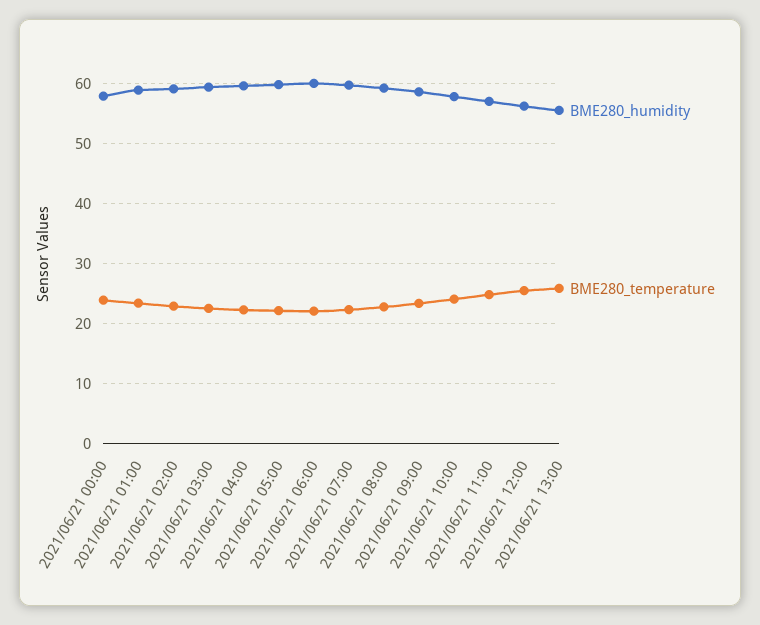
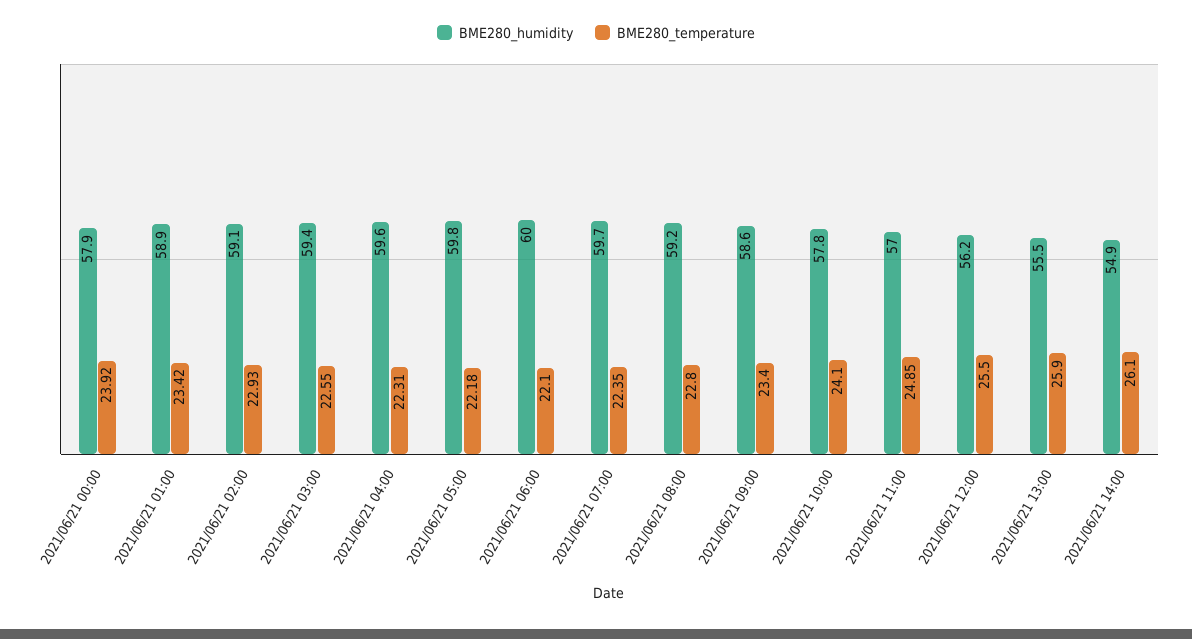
BME280_humidity, 2021/06/21 14:00: none -> 54.9
BME280_temperature, 2021/06/21 14:00: none -> 26.1

